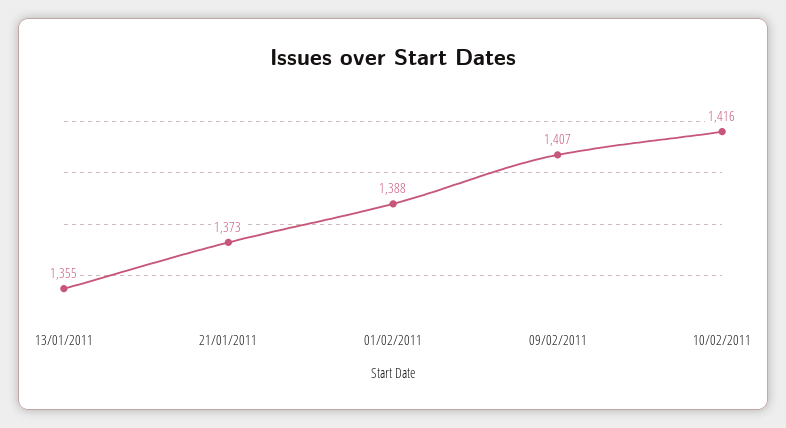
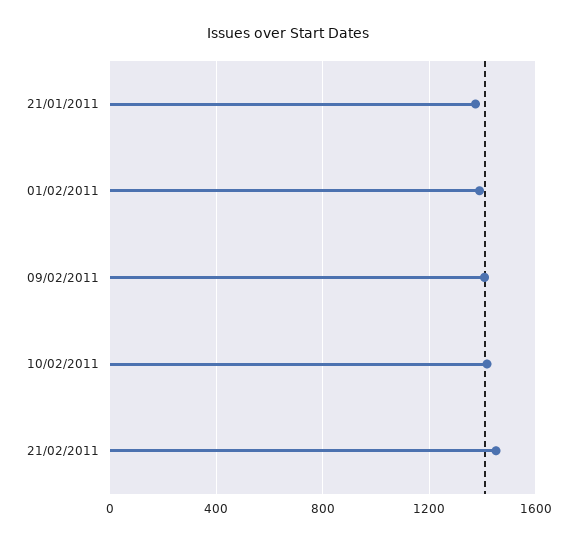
13/01/2011: 1355 -> none
21/02/2011: none -> 1450

